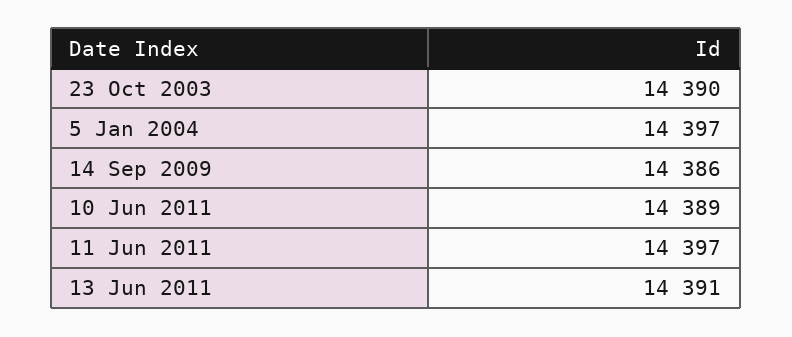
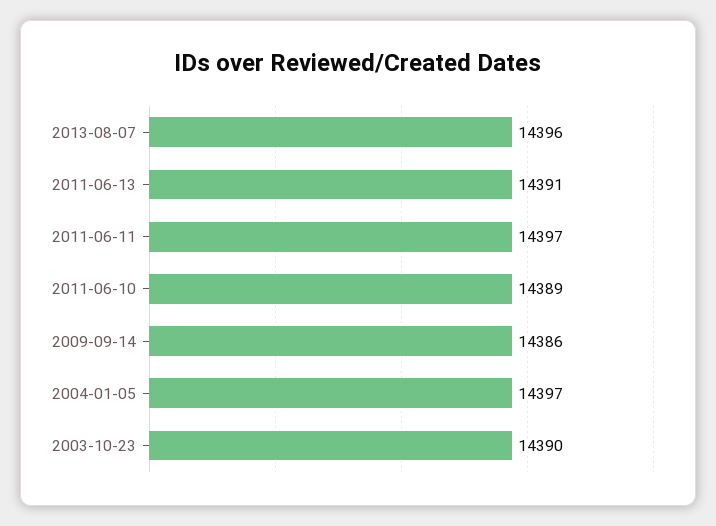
2013-08-07: none -> 14396

